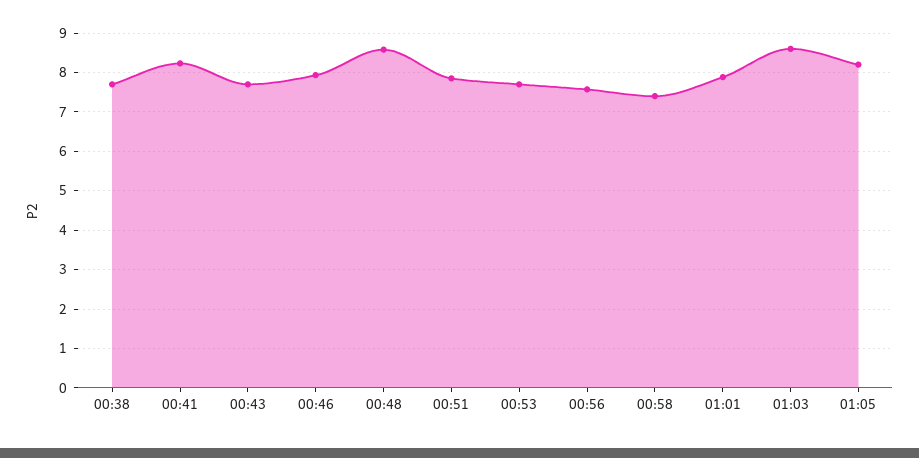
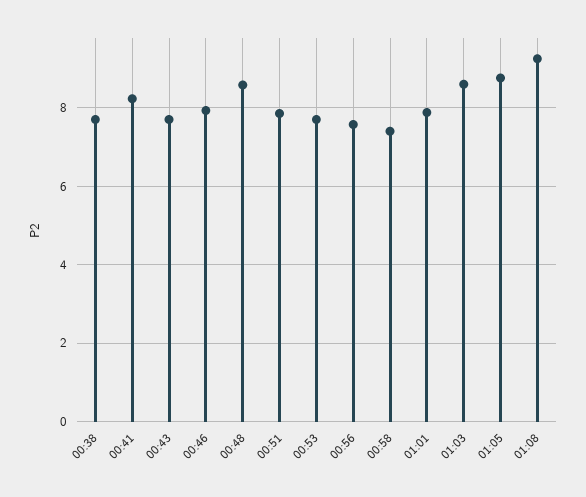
01:05: 8.2 -> 8.8
01:08: none -> 9.2

